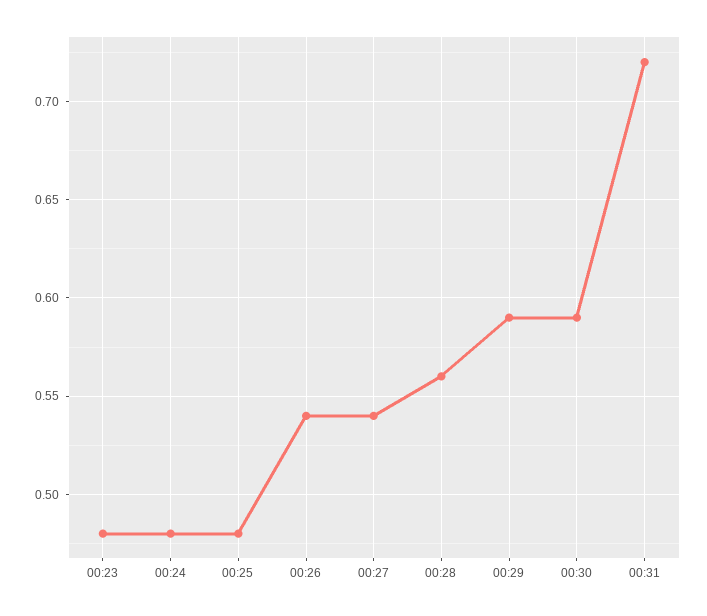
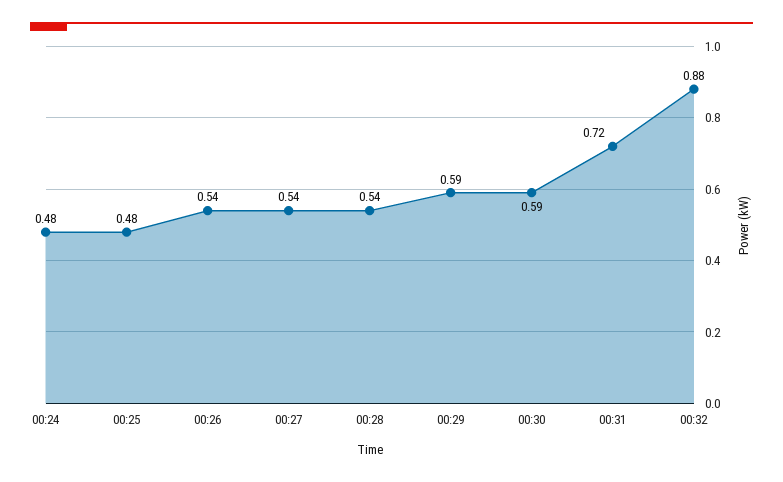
00:23: 0.48 -> none
00:28: 0.56 -> 0.54
00:32: none -> 0.88

